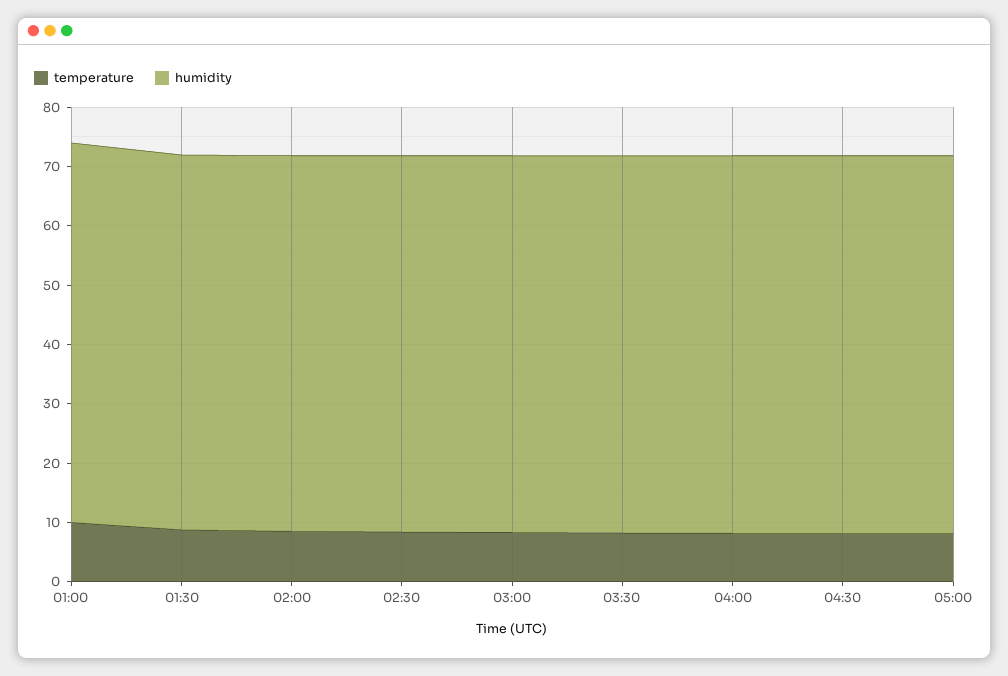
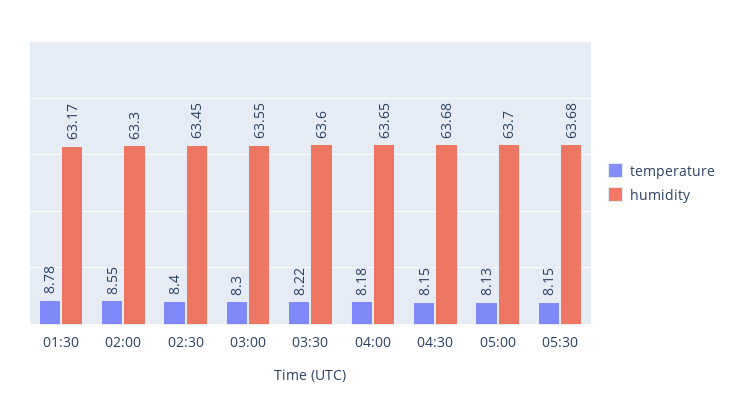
temperature, 01:00: 10 -> none
humidity, 01:00: 64 -> none
temperature, 05:30: none -> 8.15
humidity, 05:30: none -> 63.68

